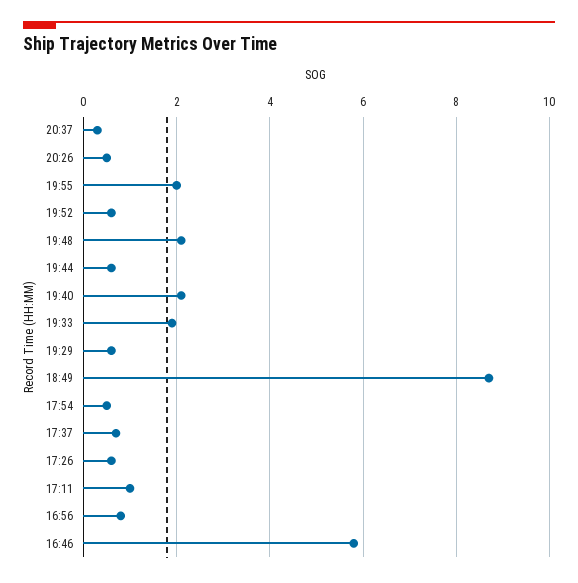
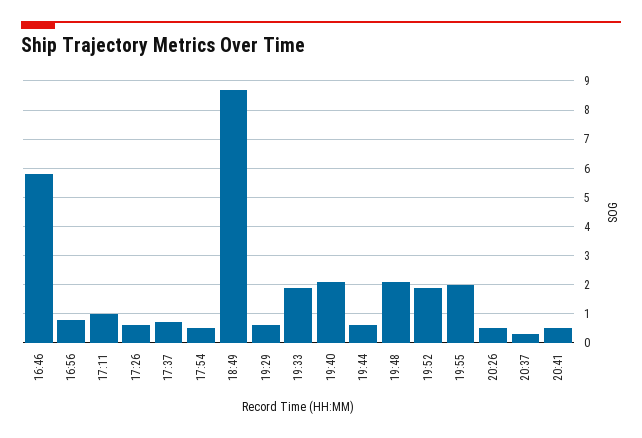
19:52: 0.5 -> 2
20:41: none -> 0.5

